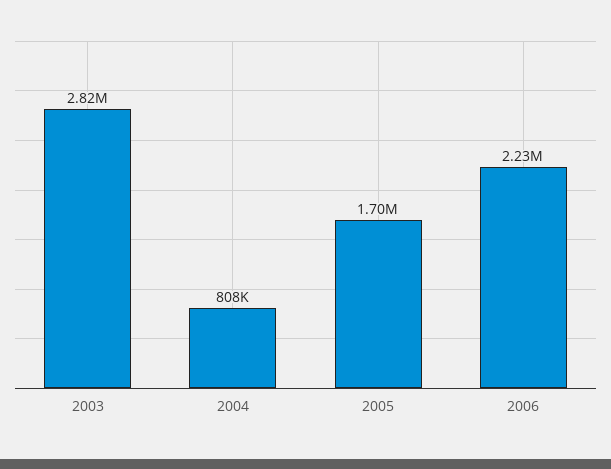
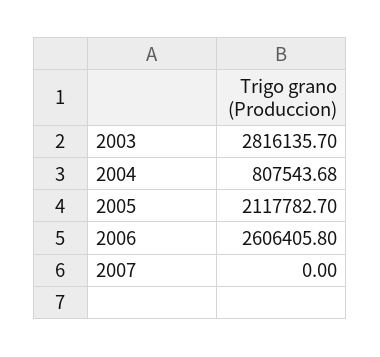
2005: 1700000 -> 2117782.7
2006: 2230000 -> 2606405.8
2007: none -> 0

